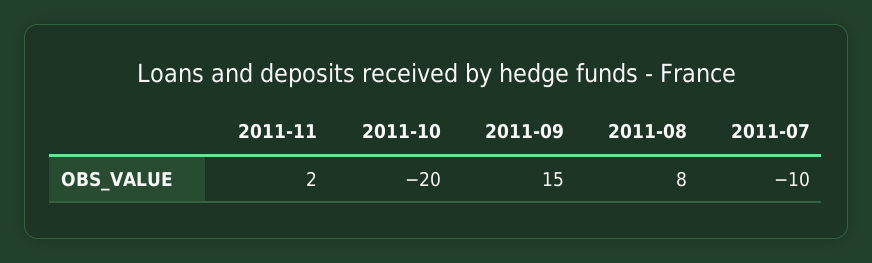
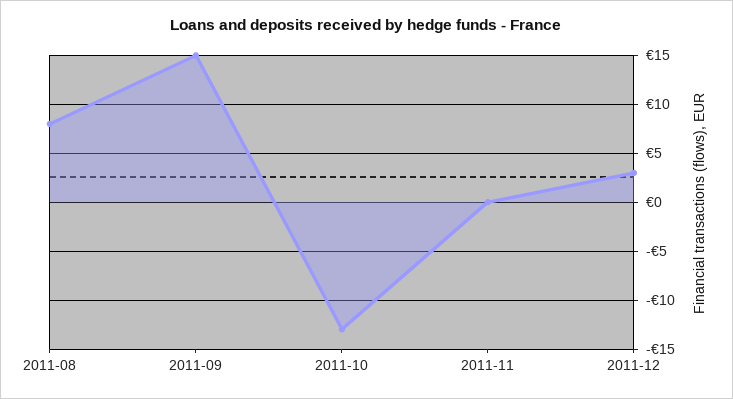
2011-11: 2 -> 0
2011-10: -20 -> -13
2011-07: -10 -> none
2011-12: none -> 3

